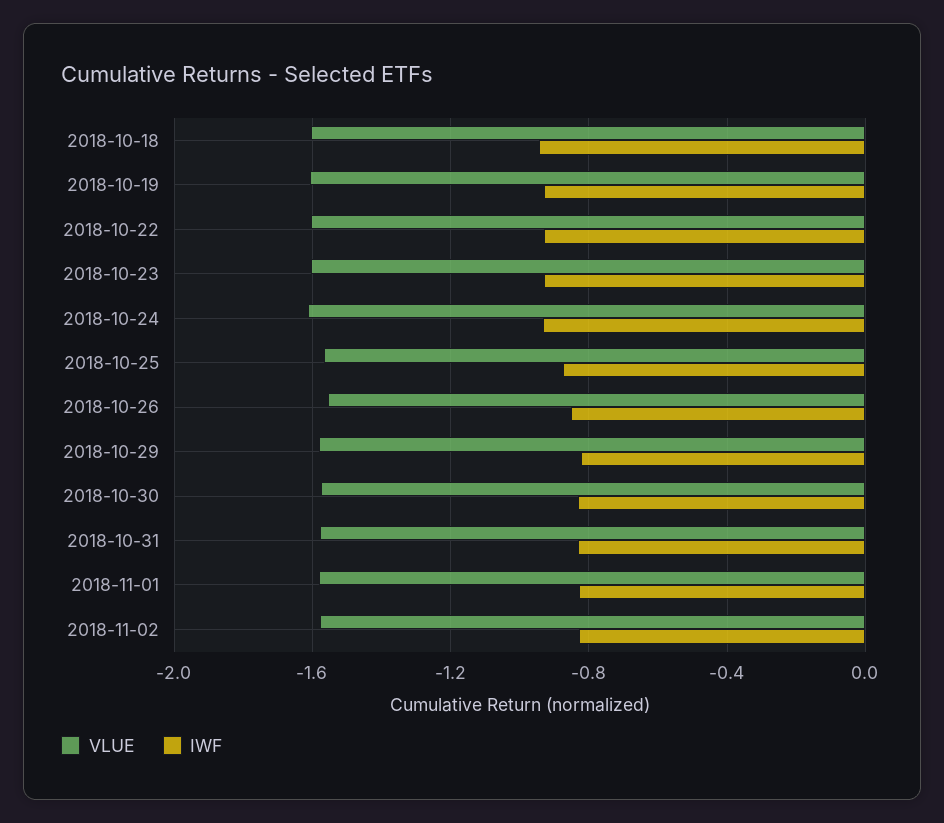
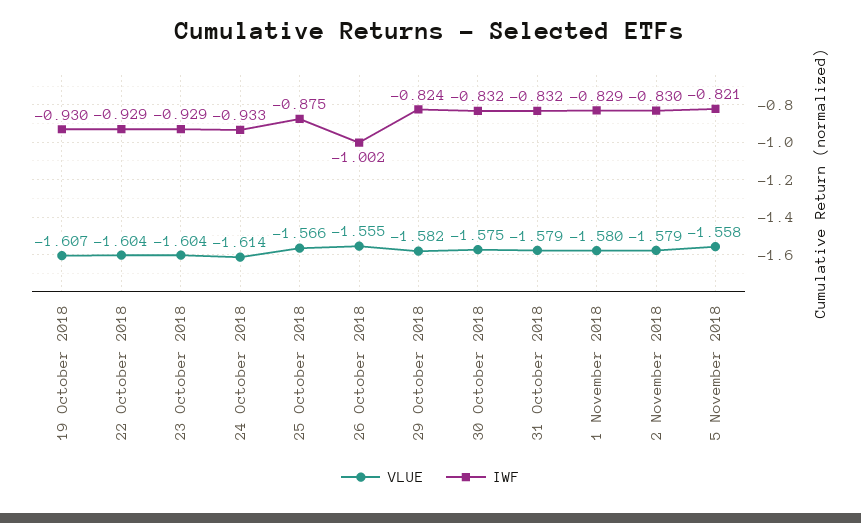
VLUE, 2018-10-18: -1.6 -> none
IWF, 2018-10-18: -0.95 -> none
IWF, 2018-10-26: -0.85 -> -1.002
VLUE, 5 November 2018: none -> -1.558
IWF, 5 November 2018: none -> -0.821

